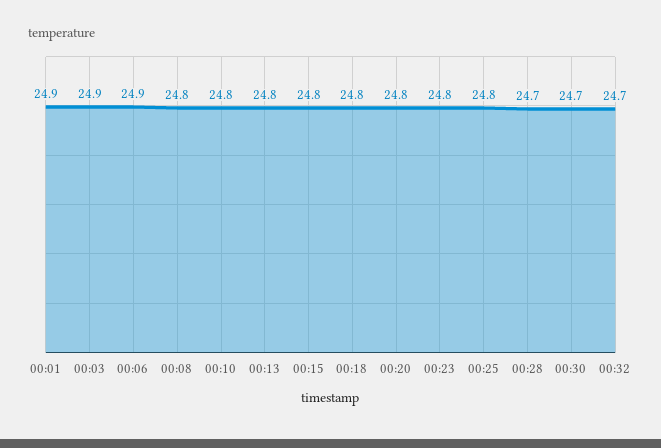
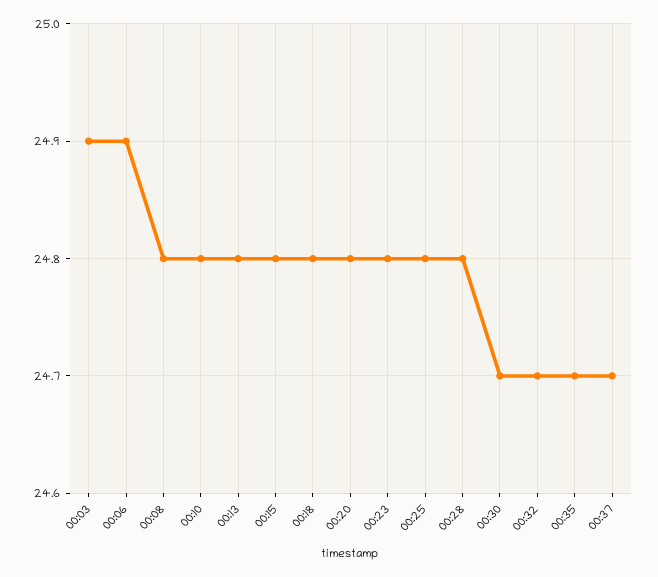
00:01: 24.9 -> none
00:28: 24.7 -> 24.8
00:35: none -> 24.7
00:37: none -> 24.7

